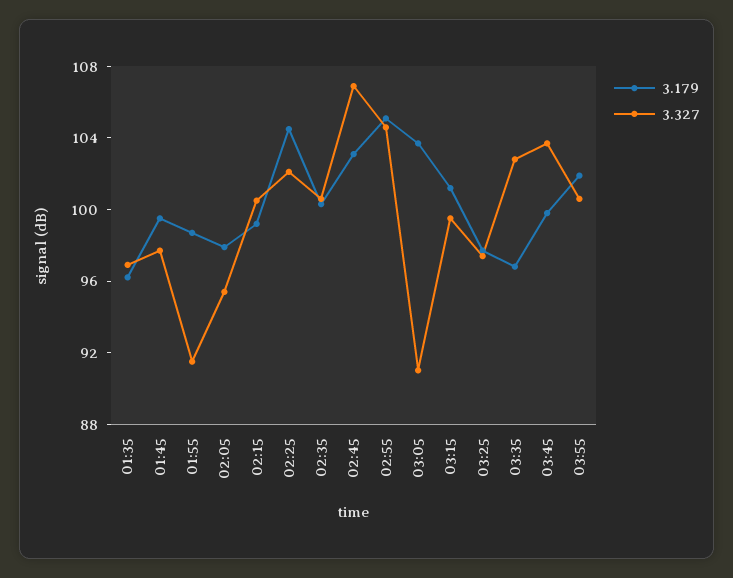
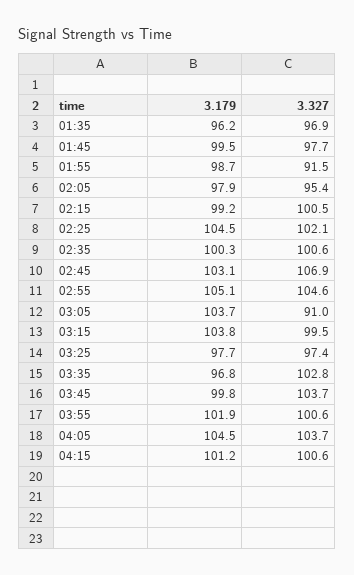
3.179, 03:15: 101 -> 103.8
3.179, 04:05: none -> 104.5
3.327, 04:05: none -> 103.7
3.179, 04:15: none -> 101.2
3.327, 04:15: none -> 100.6

